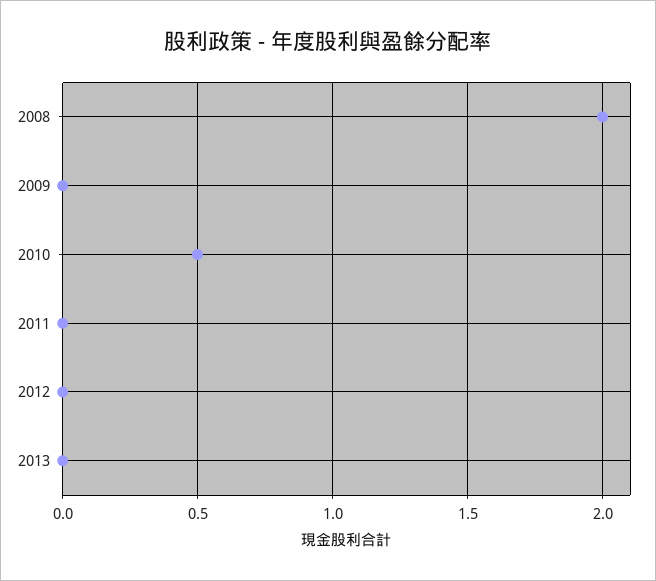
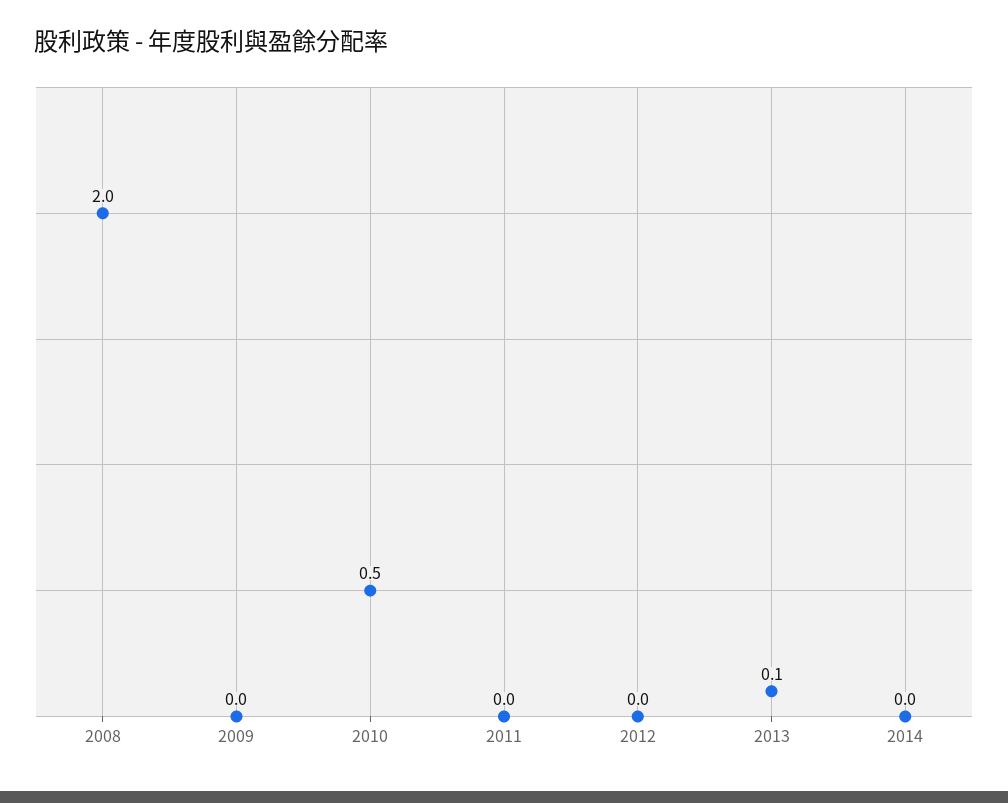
2013: 0 -> 0.1
2014: none -> 0

